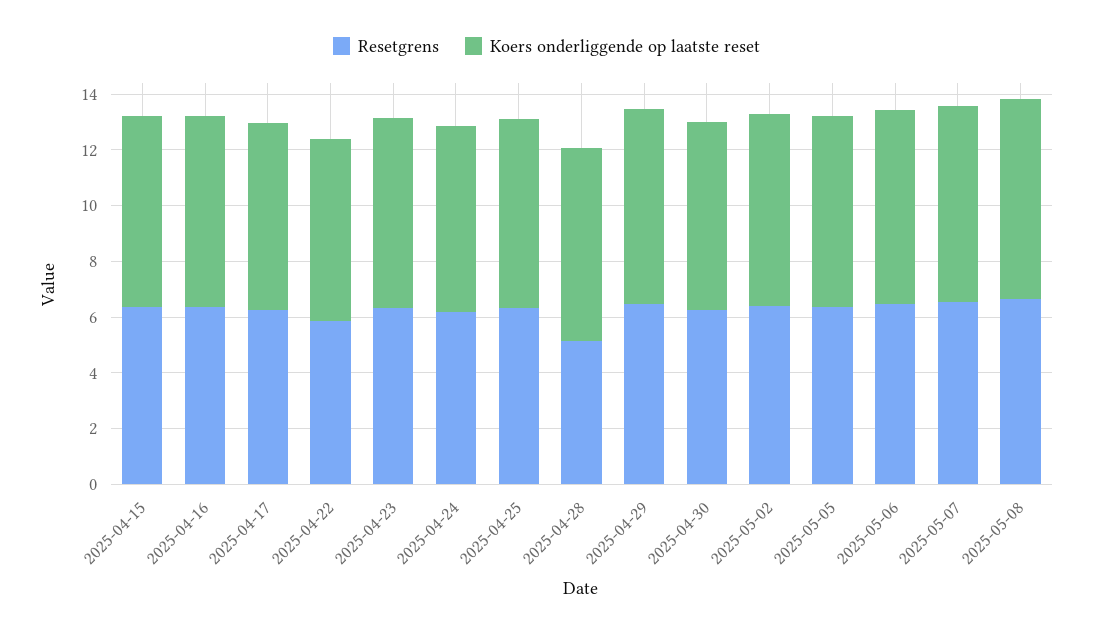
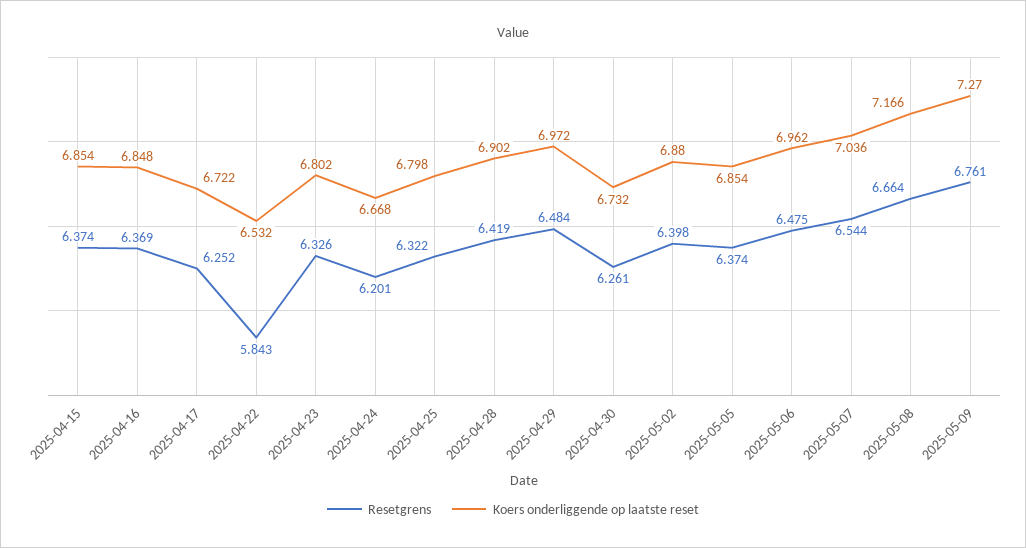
Resetgrens, 2025-04-28: 5 -> 6.419
Resetgrens, 2025-05-09: none -> 6.761
Koers onderliggende op laatste reset, 2025-05-09: none -> 7.27

